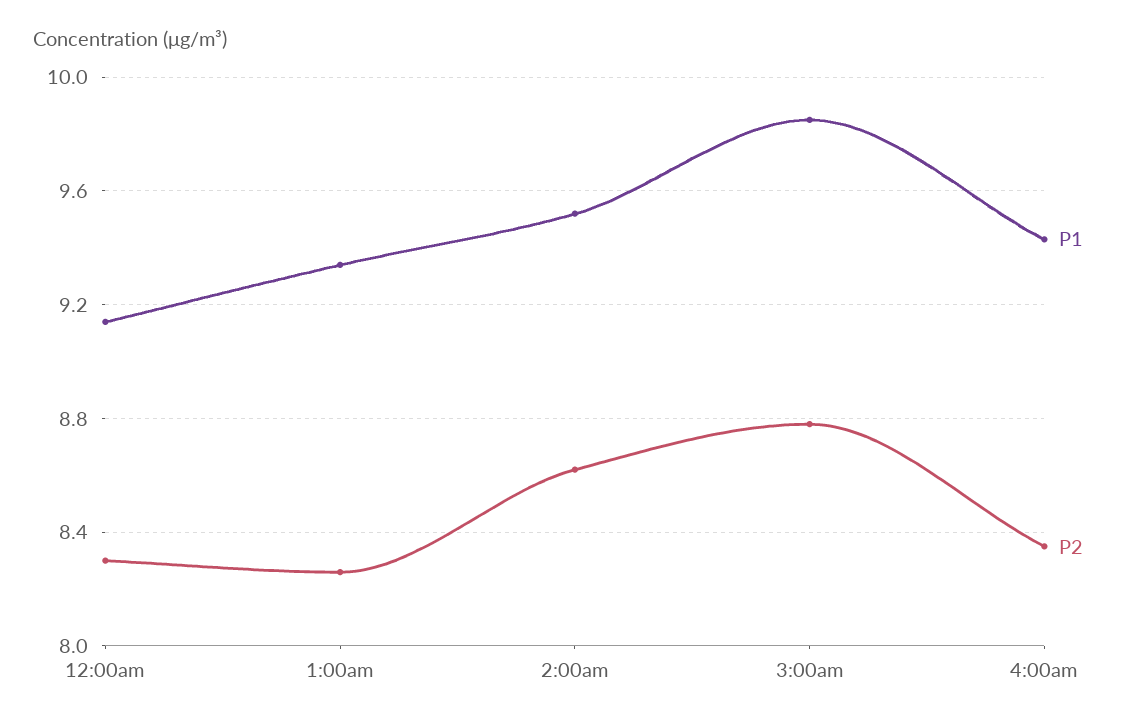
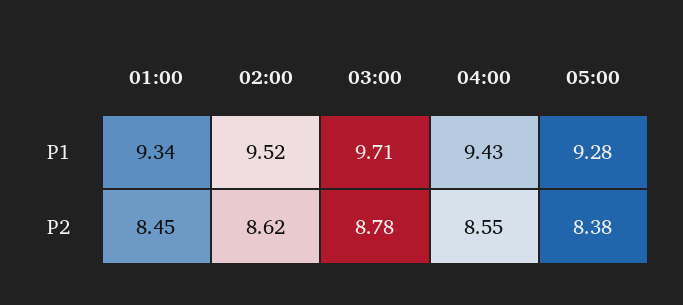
P1, 12:00am: 9.15 -> none
P2, 12:00am: 8.3 -> none
P2, 1:00am: 8.25 -> 8.45
P1, 3:00am: 9.85 -> 9.71
P2, 4:00am: 8.35 -> 8.55
P1, 05:00: none -> 9.28
P2, 05:00: none -> 8.38

